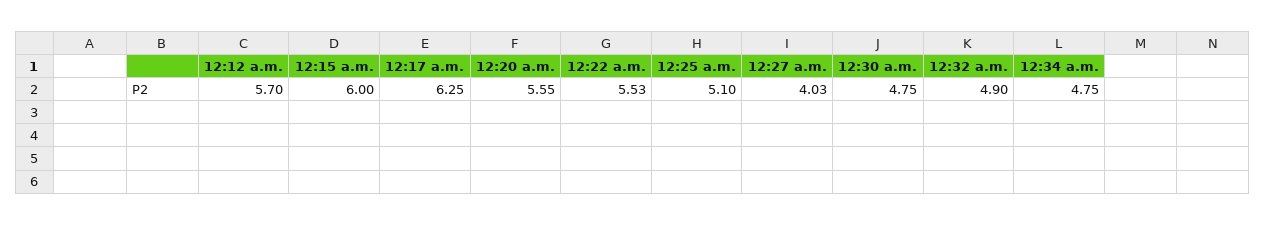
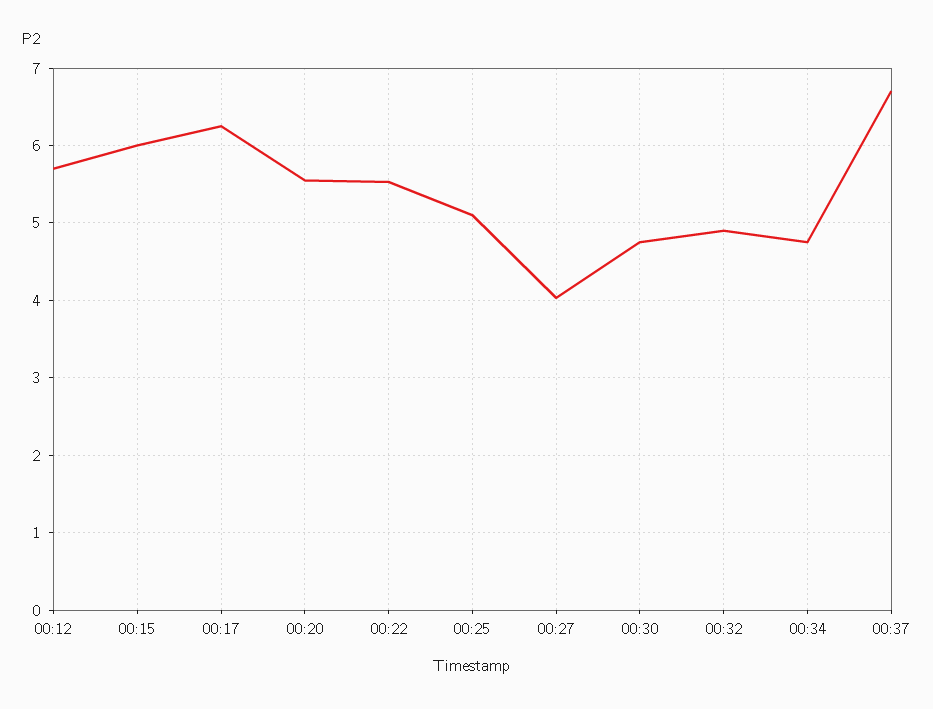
00:37: none -> 6.7

